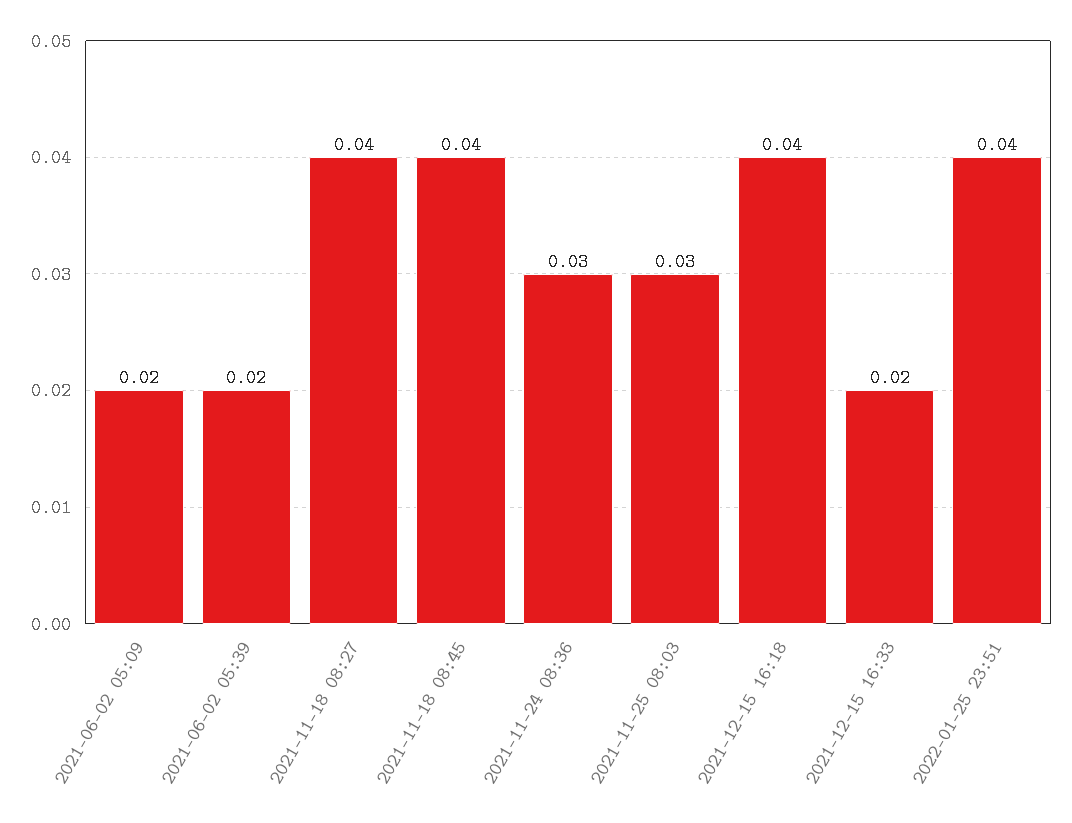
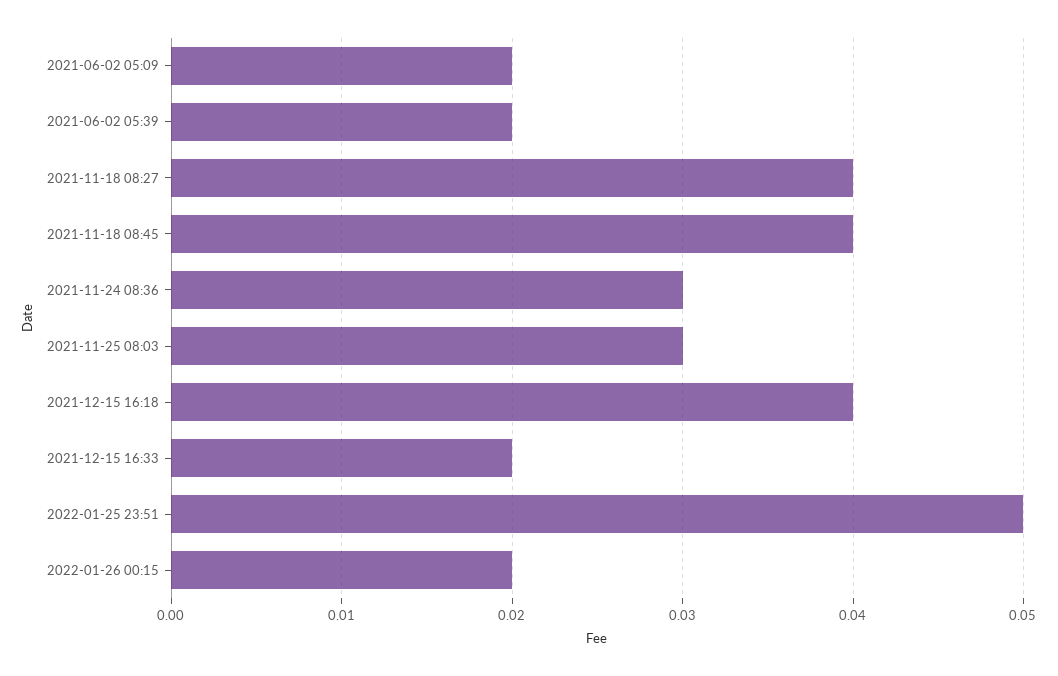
2022-01-25 23:51: 0.04 -> 0.05
2022-01-26 00:15: none -> 0.02

